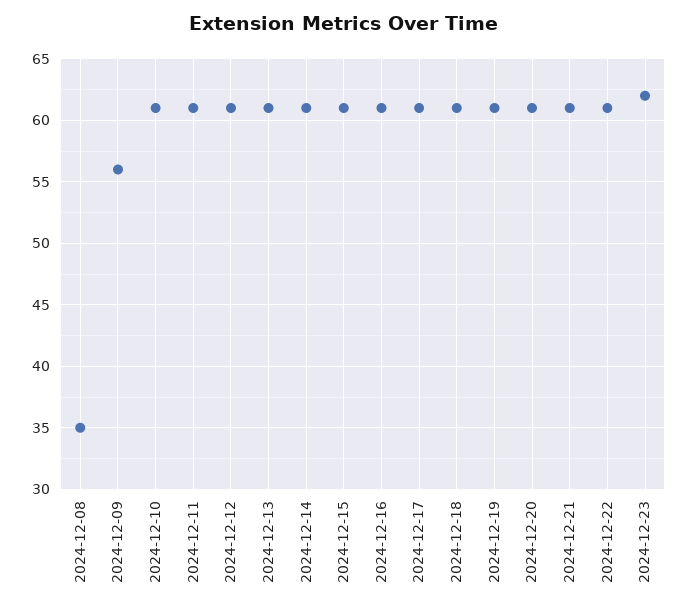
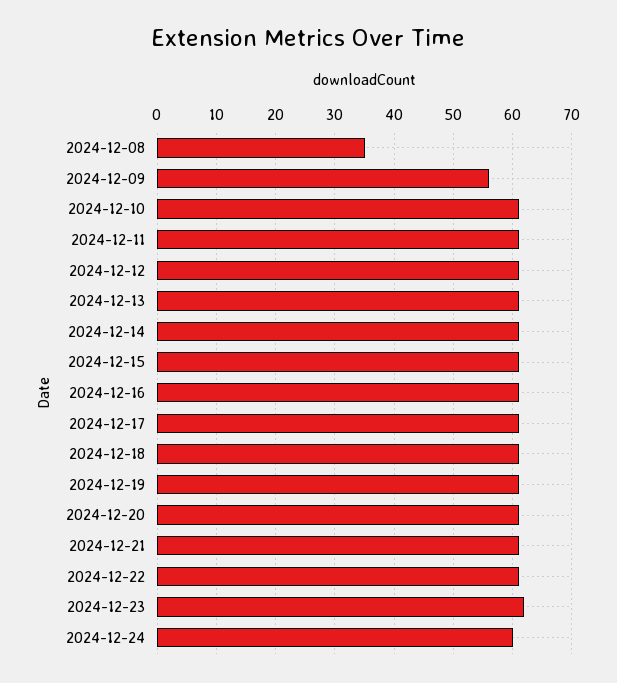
2024-12-24: none -> 60

